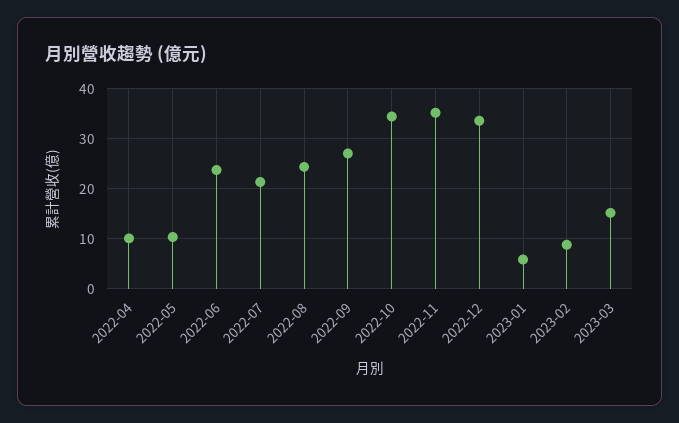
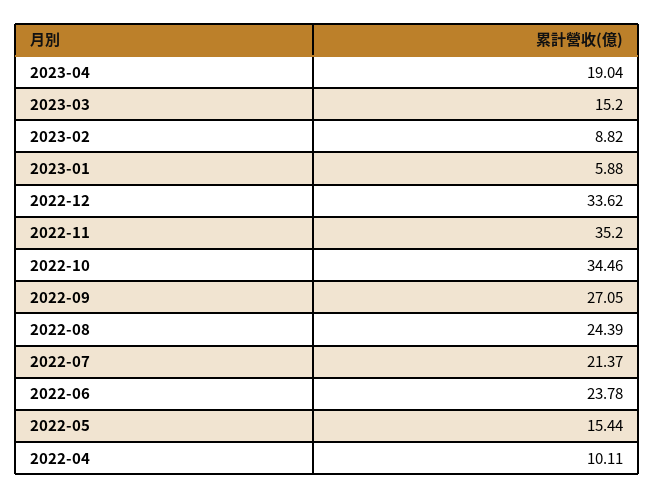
2022-05: 10 -> 15.44
2023-04: none -> 19.04

